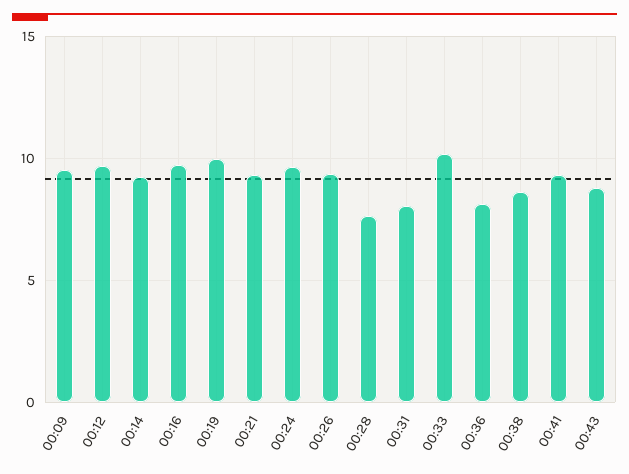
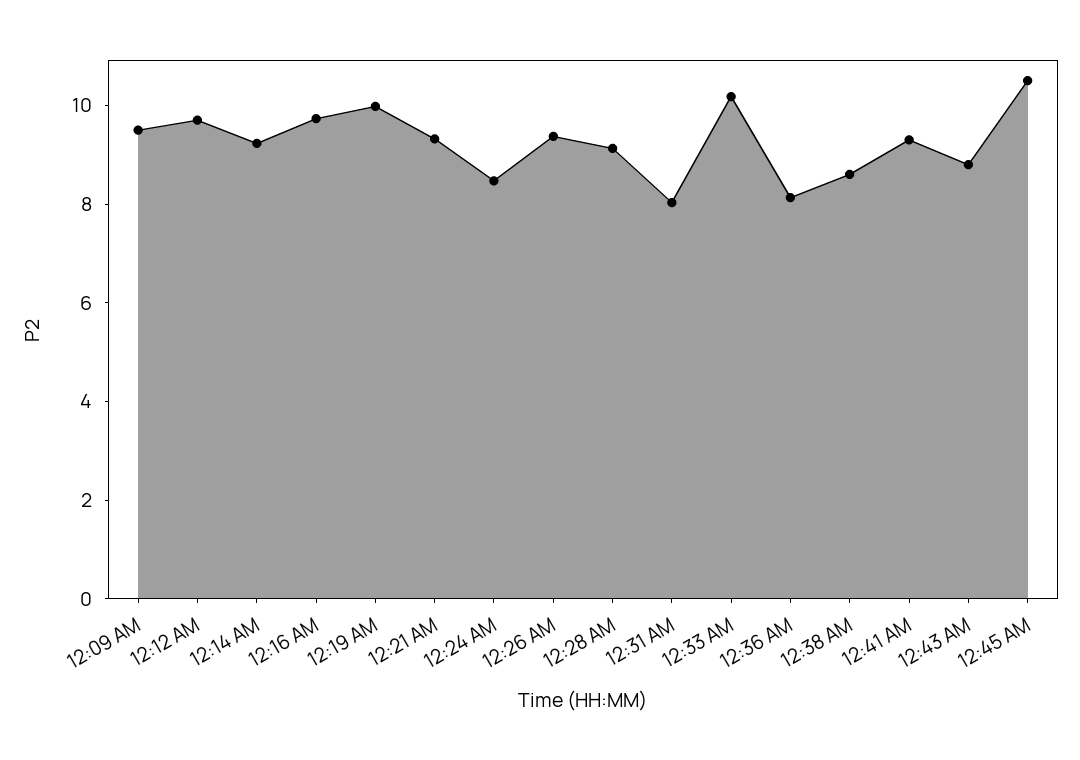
00:24: 9.5 -> 8.5
00:28: 7.5 -> 9
12:45 AM: none -> 10.5

